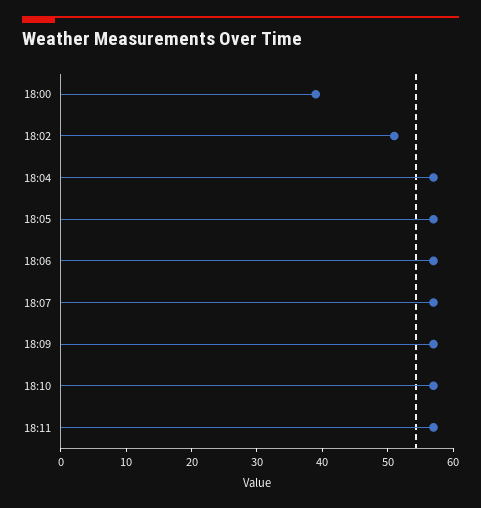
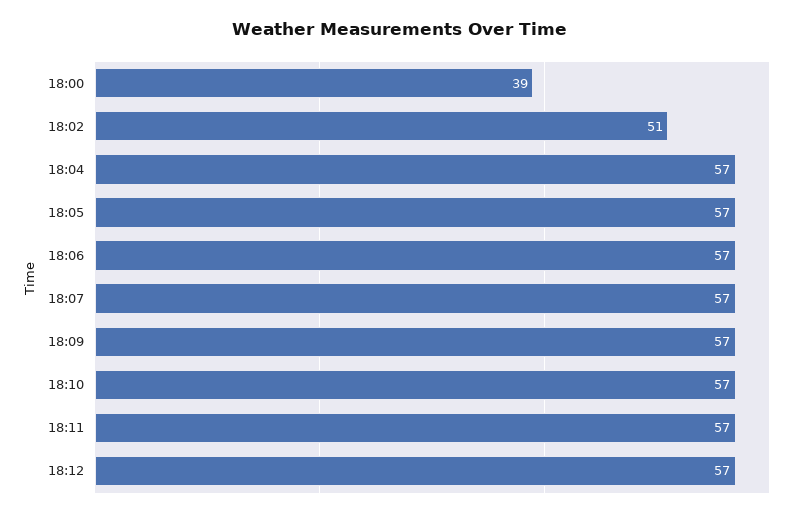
18:12: none -> 57

